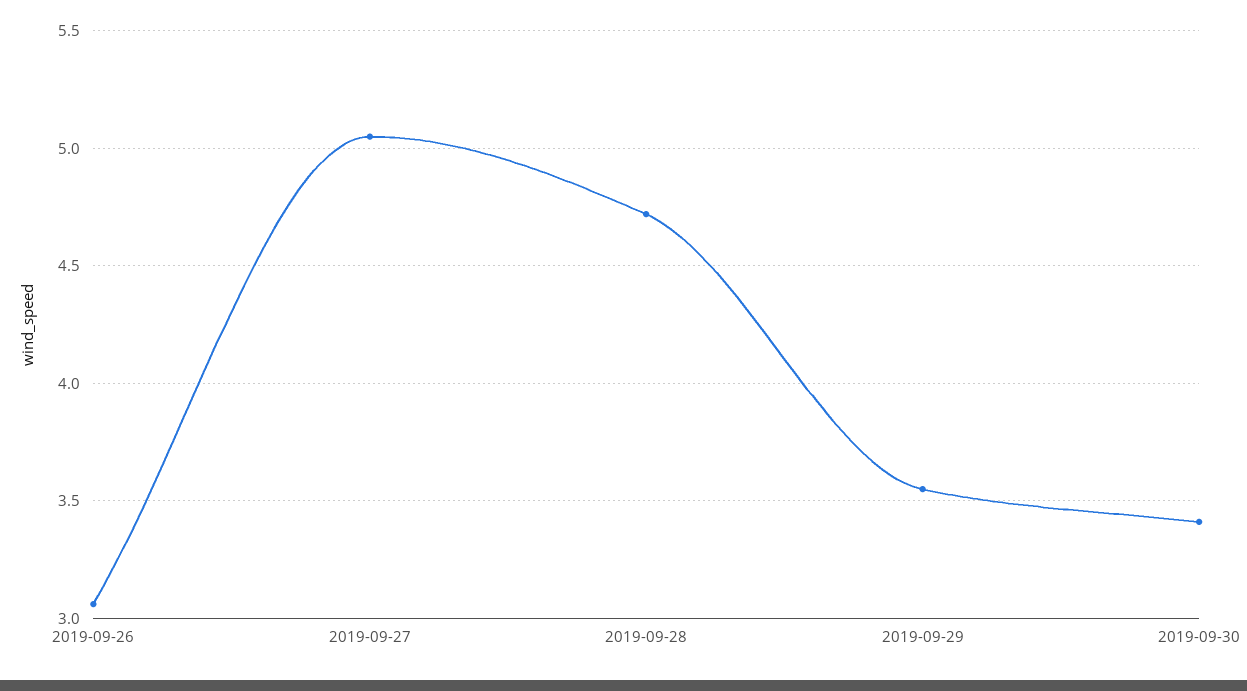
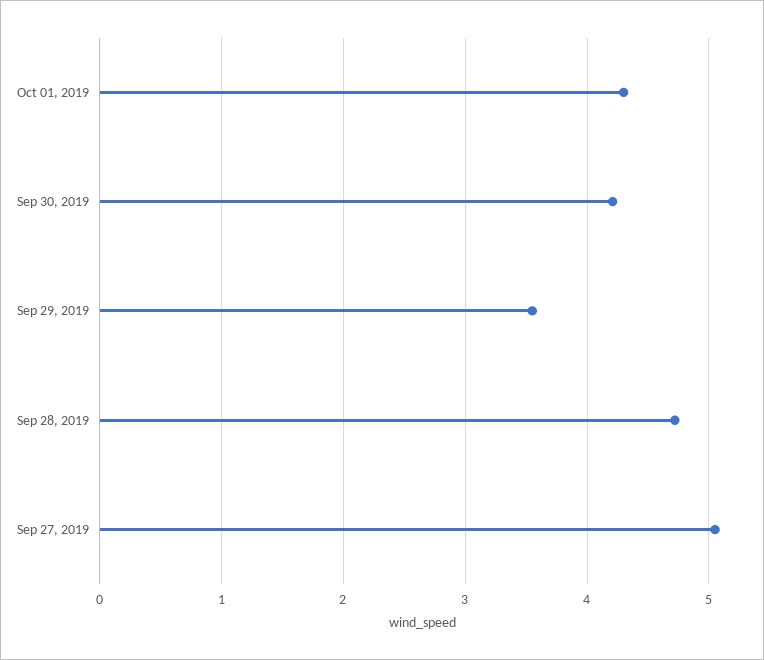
2019-09-26: 3.05 -> none
2019-09-30: 3.4 -> 4.2
Oct 01, 2019: none -> 4.3

